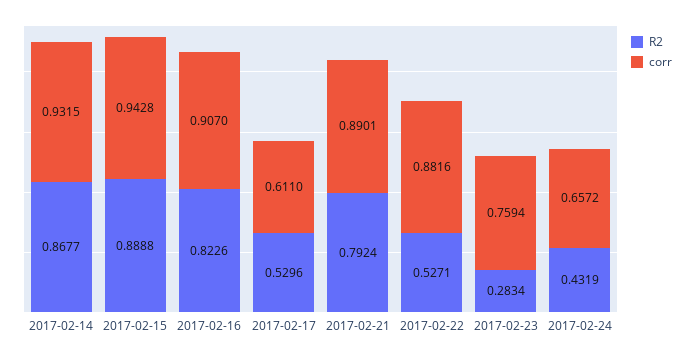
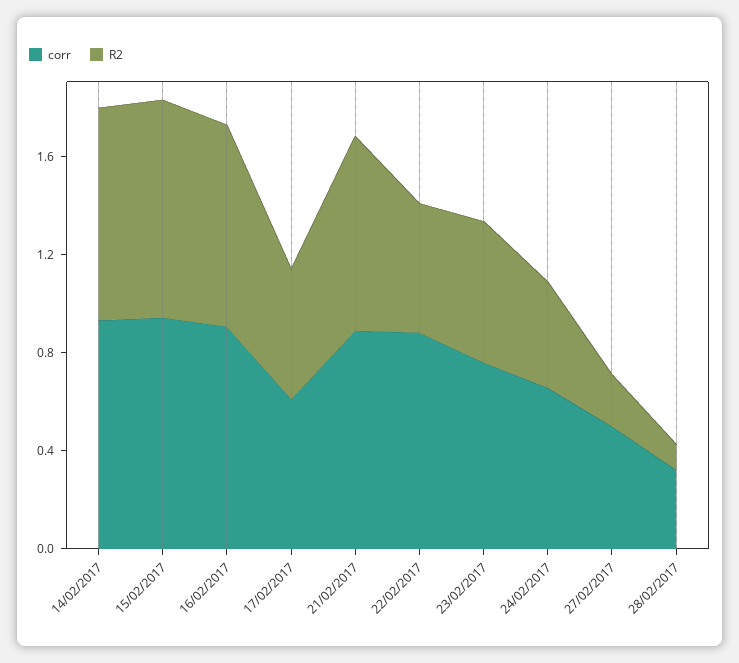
R2, 2017-02-23: 0.2834 -> 0.6
corr, 27/02/2017: none -> 0.5
R2, 27/02/2017: none -> 0.2
corr, 28/02/2017: none -> 0.3
R2, 28/02/2017: none -> 0.1

